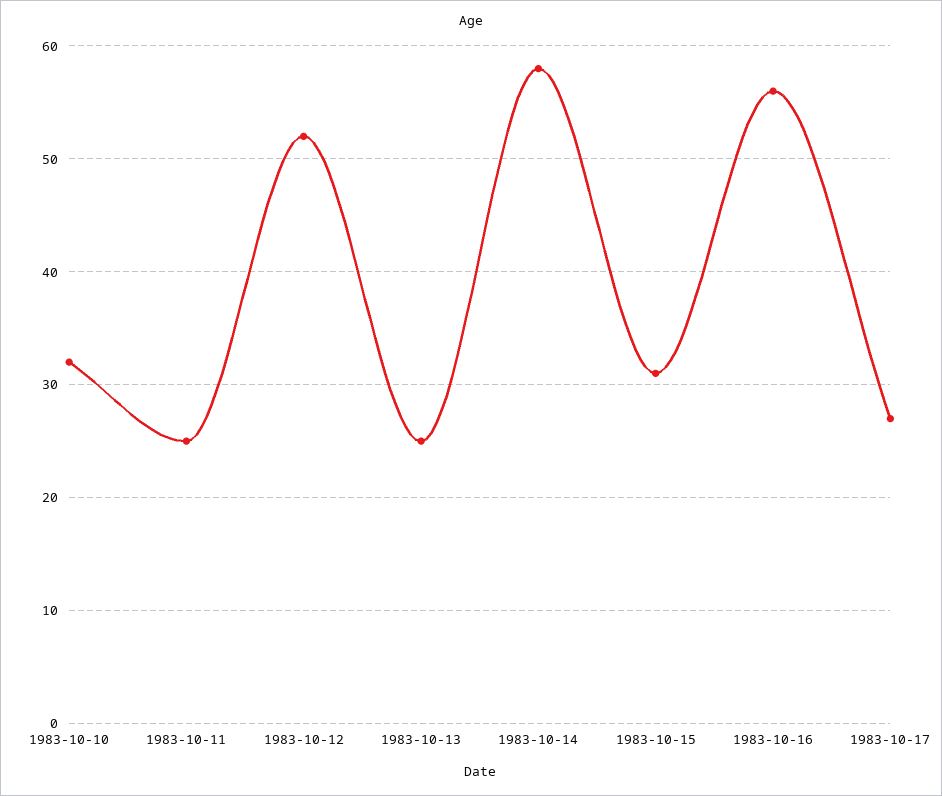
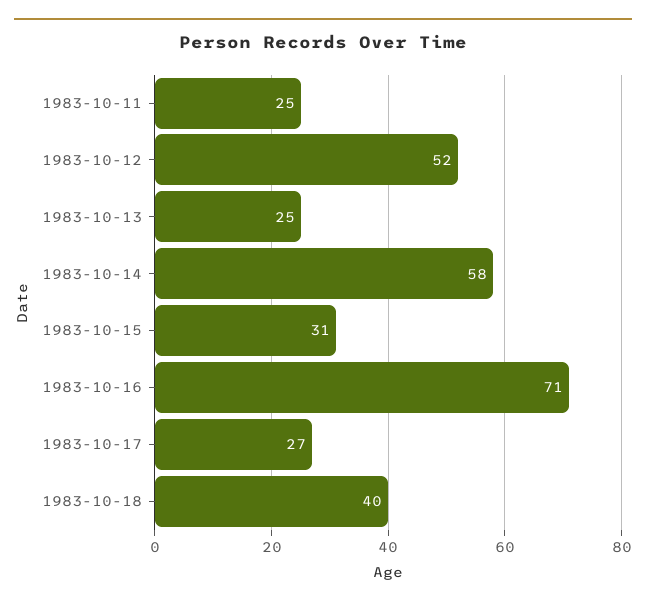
1983-10-10: 32 -> none
1983-10-16: 56 -> 71
1983-10-18: none -> 40

